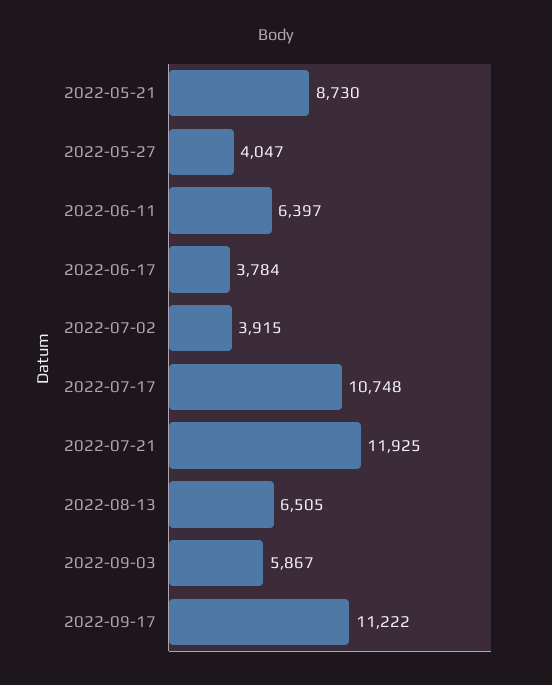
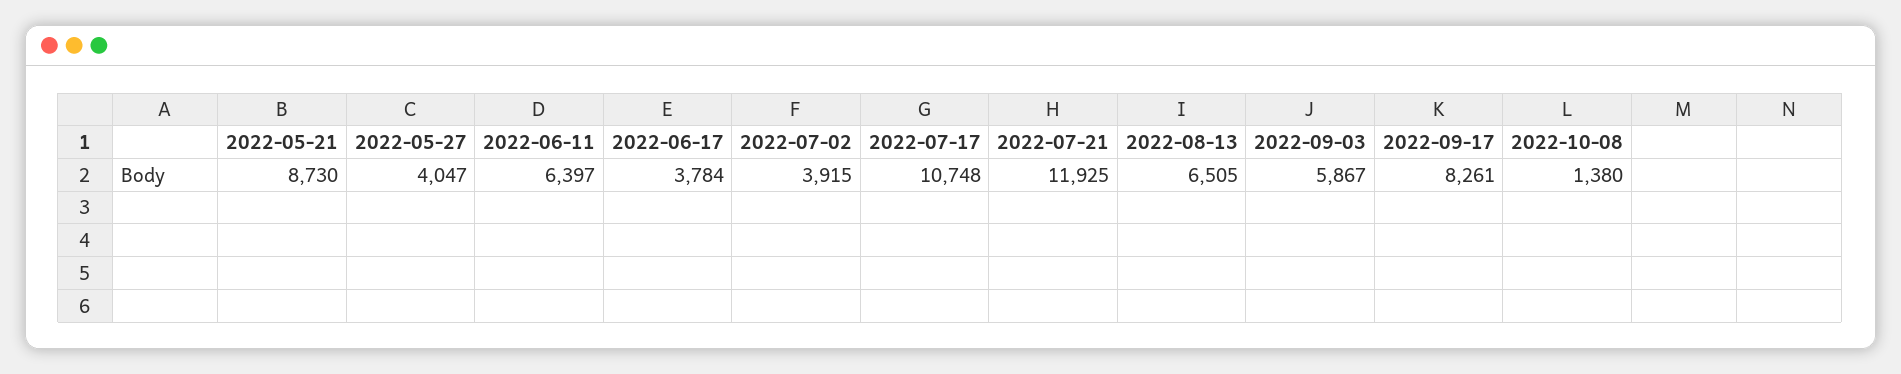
2022-09-17: 11222 -> 8261
2022-10-08: none -> 1380

